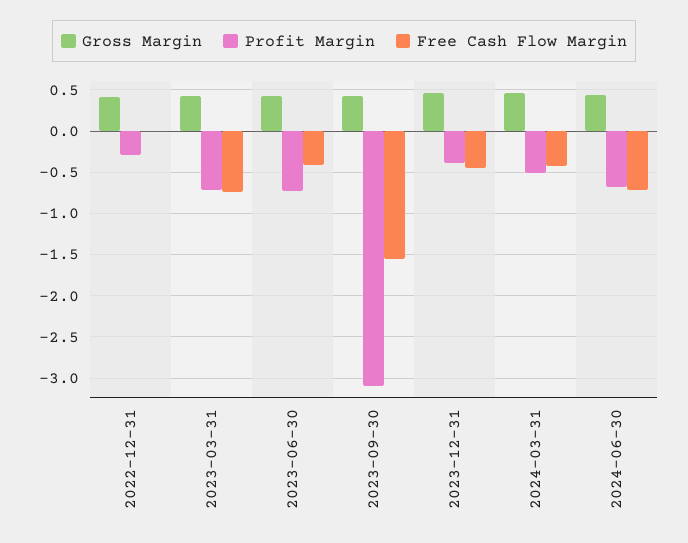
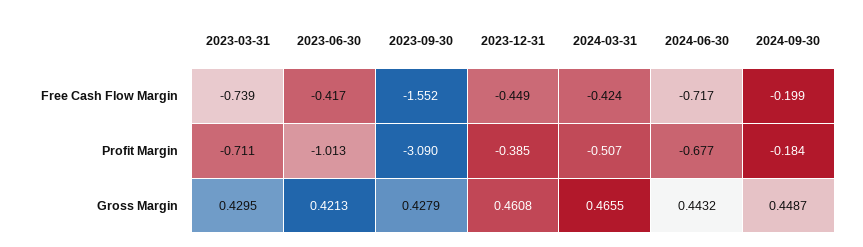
Gross Margin, 2022-12-31: 0.4 -> none
Profit Margin, 2022-12-31: -0.3 -> none
Free Cash Flow Margin, 2022-12-31: 0 -> none
Profit Margin, 2023-06-30: -0.7 -> -1.013
Free Cash Flow Margin, 2024-09-30: none -> -0.199
Profit Margin, 2024-09-30: none -> -0.184
Gross Margin, 2024-09-30: none -> 0.4487

